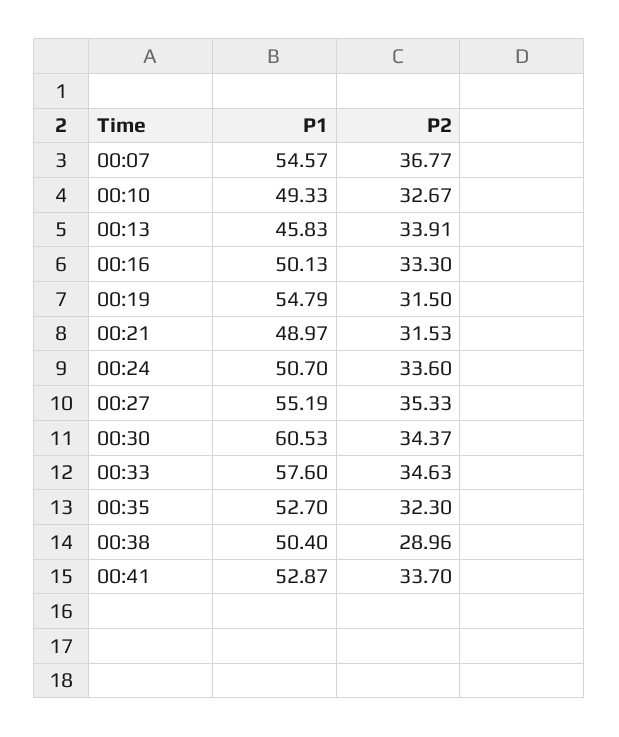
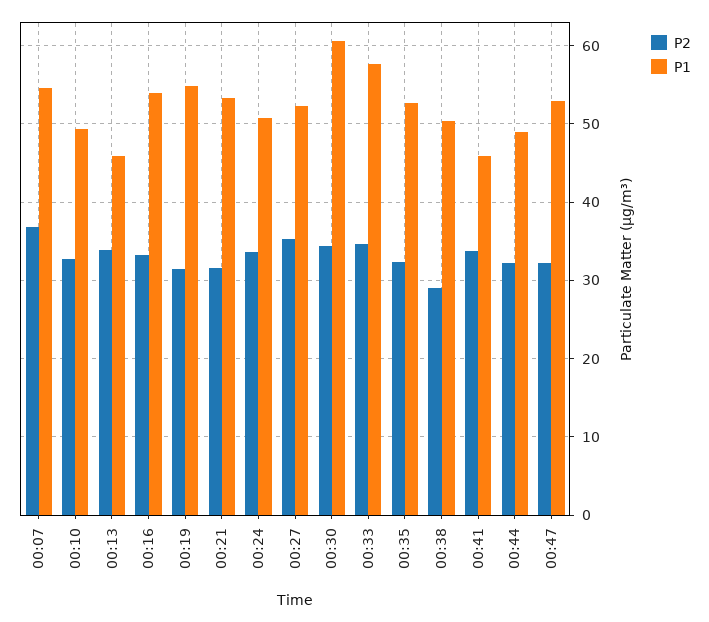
P1, 00:16: 50.13 -> 54
P1, 00:21: 48.97 -> 53
P1, 00:27: 55.19 -> 52
P1, 00:41: 52.87 -> 46
P2, 00:44: none -> 32
P1, 00:44: none -> 49
P2, 00:47: none -> 32
P1, 00:47: none -> 53

